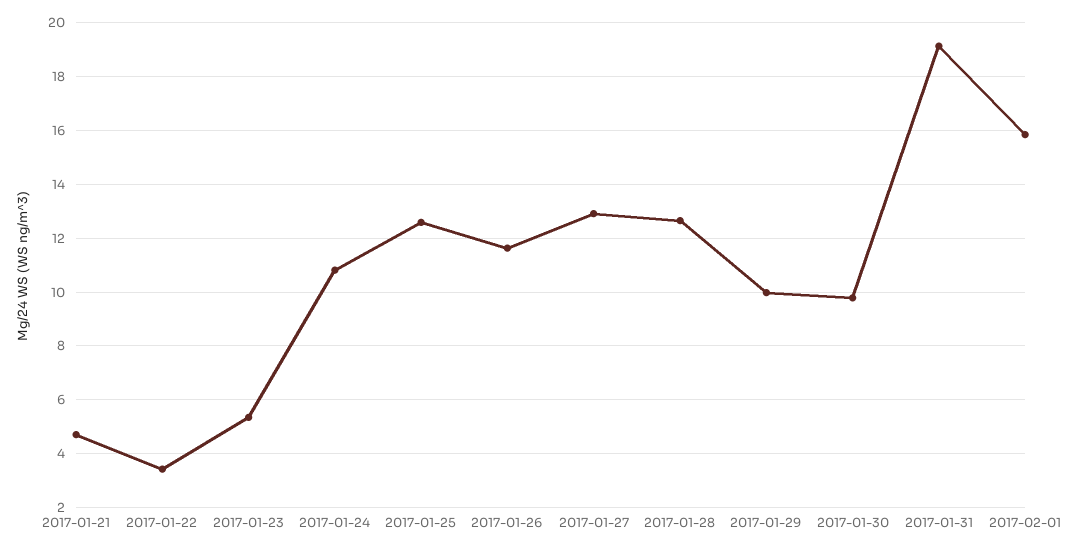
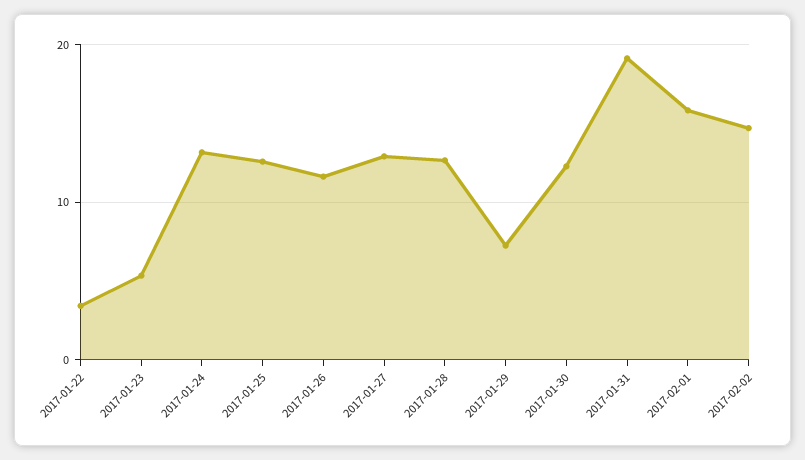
2017-01-21: 4.75 -> none
2017-01-24: 10.75 -> 13
2017-01-29: 10 -> 7
2017-01-30: 9.75 -> 12
2017-02-02: none -> 15

